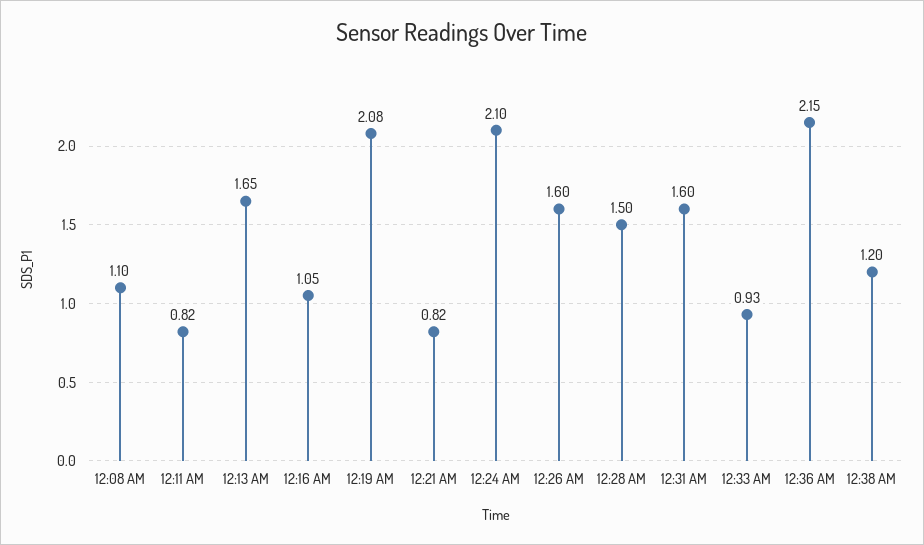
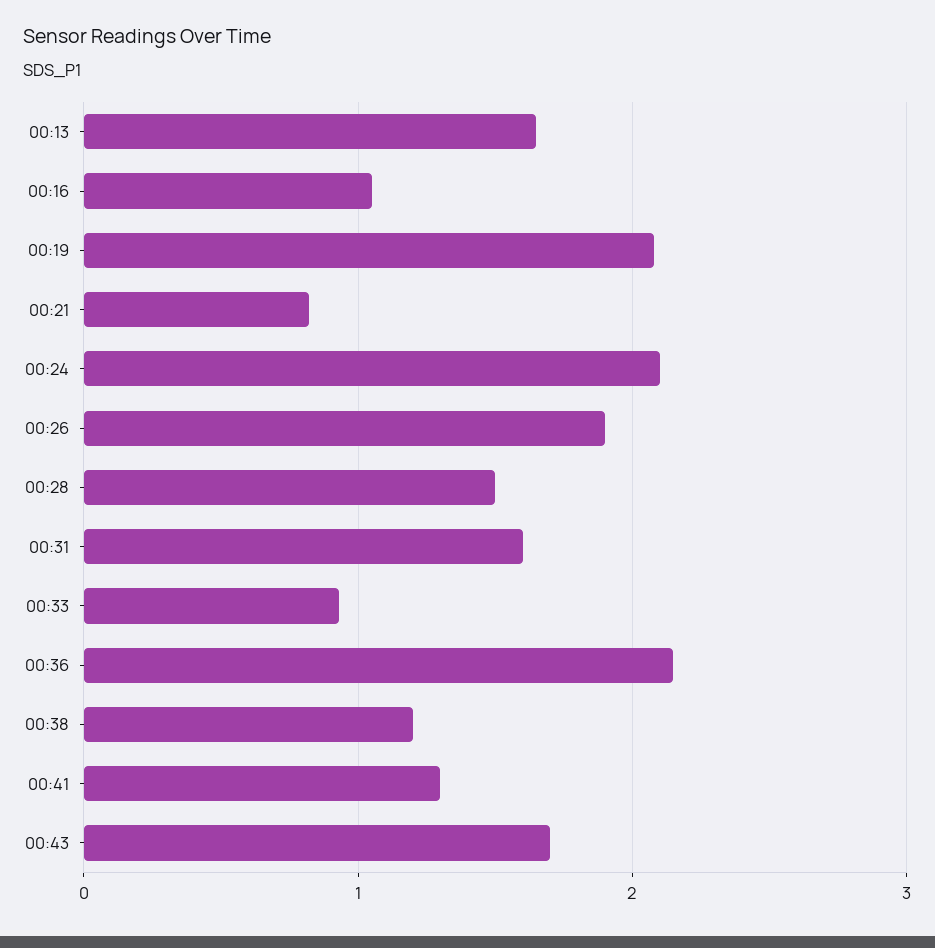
12:08 AM: 1.1 -> none
12:11 AM: 0.82 -> none
12:26 AM: 1.6 -> 1.9
00:41: none -> 1.3
00:43: none -> 1.7

